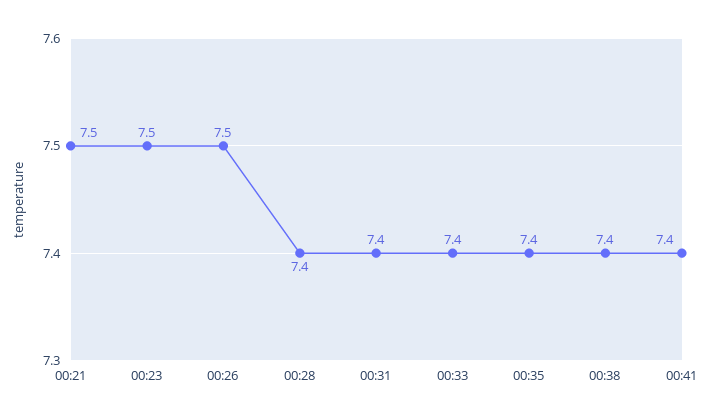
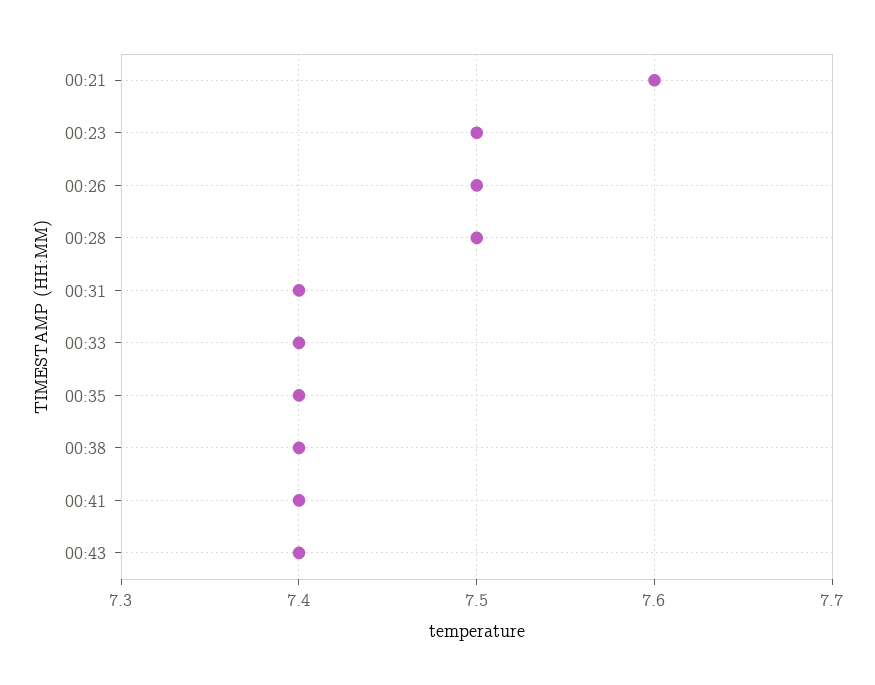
00:21: 7.5 -> 7.6
00:28: 7.4 -> 7.5
00:43: none -> 7.4

